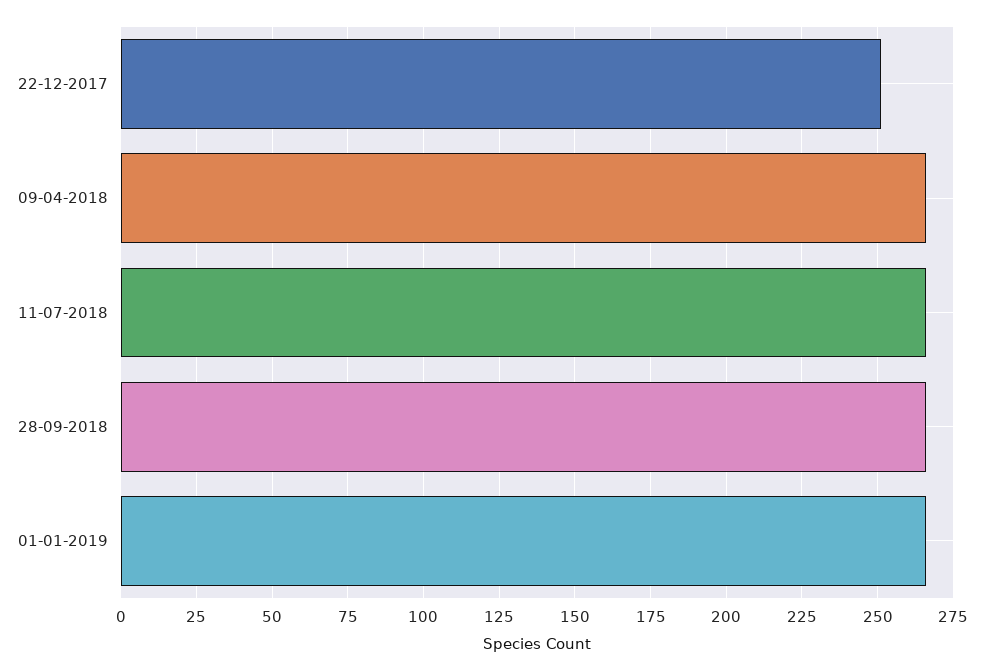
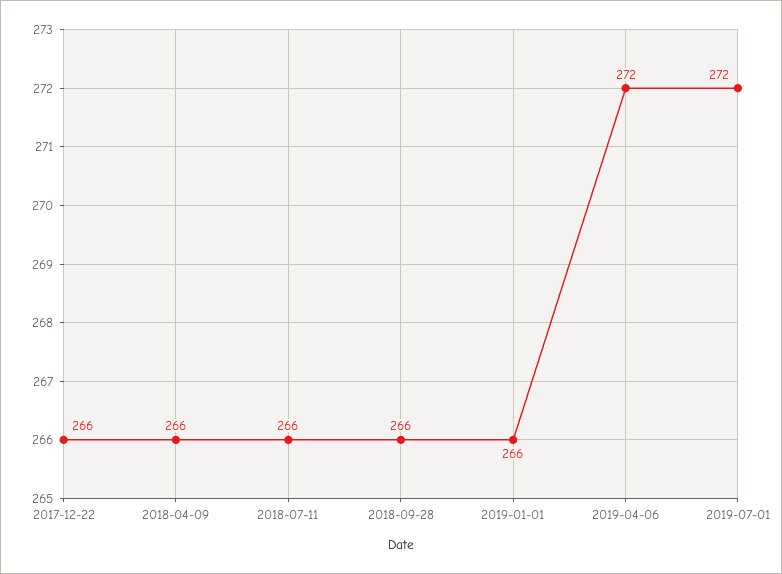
22-12-2017: 250 -> 266
2019-04-06: none -> 272
2019-07-01: none -> 272

